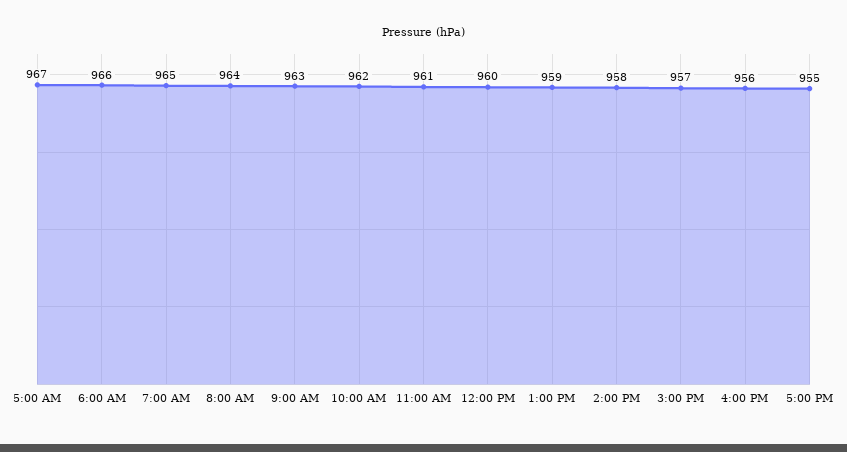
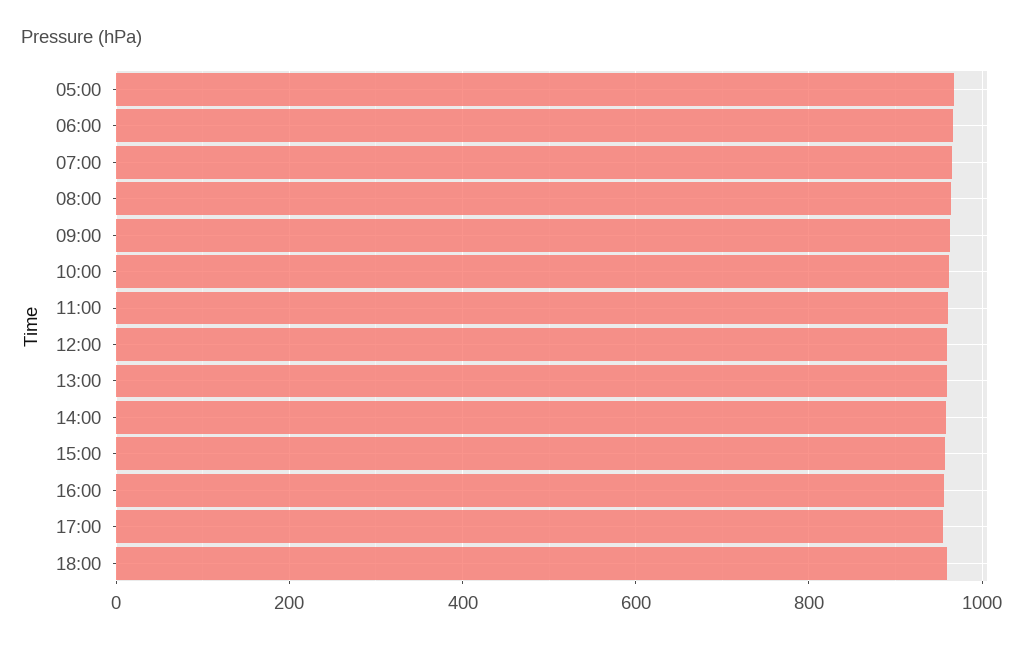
18:00: none -> 960

